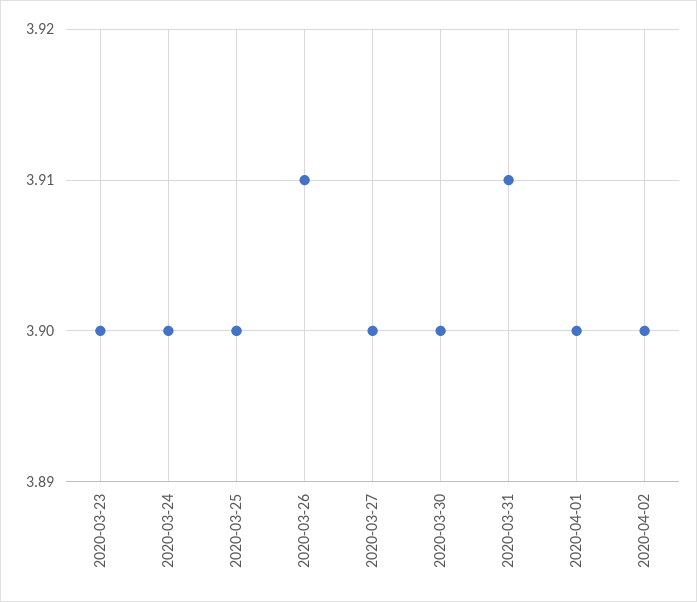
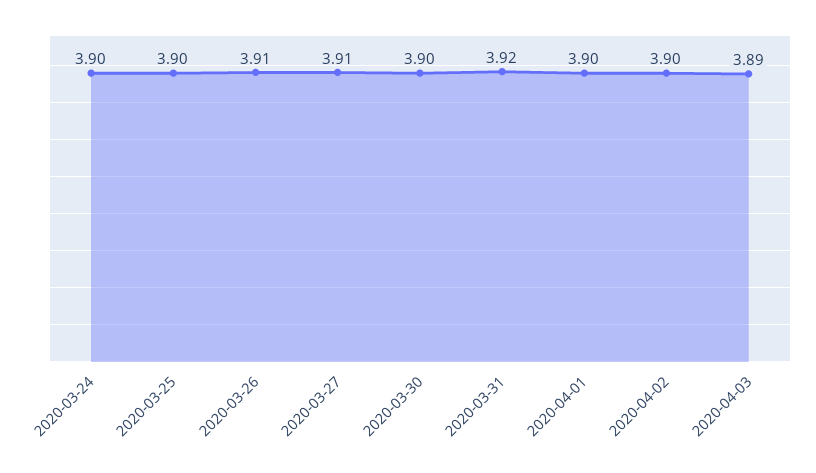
2020-03-23: 3.9 -> none
2020-03-27: 3.9 -> 3.91
2020-03-31: 3.91 -> 3.92
2020-04-03: none -> 3.89

